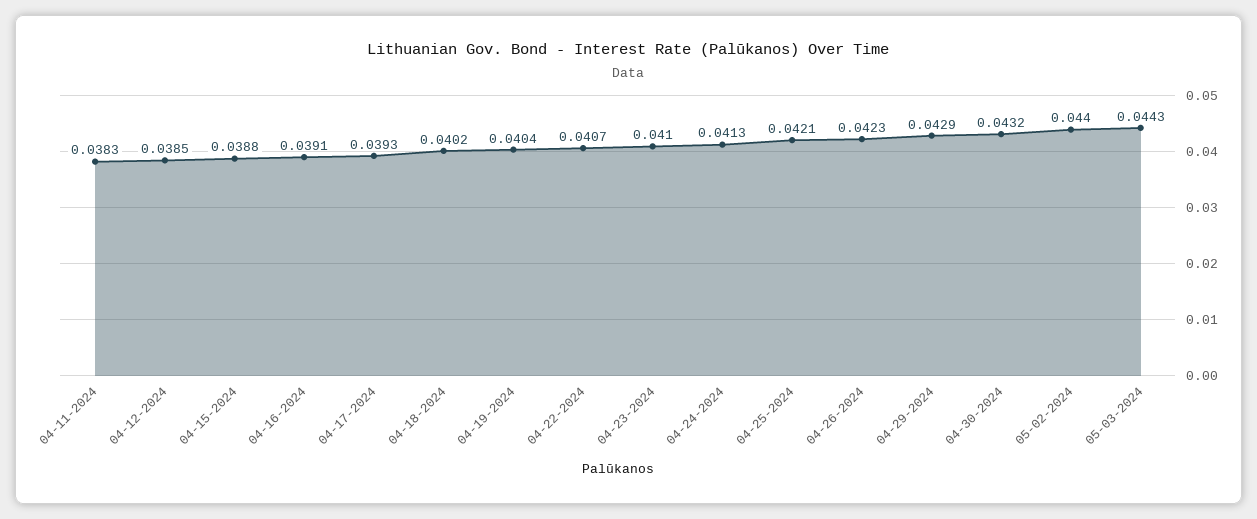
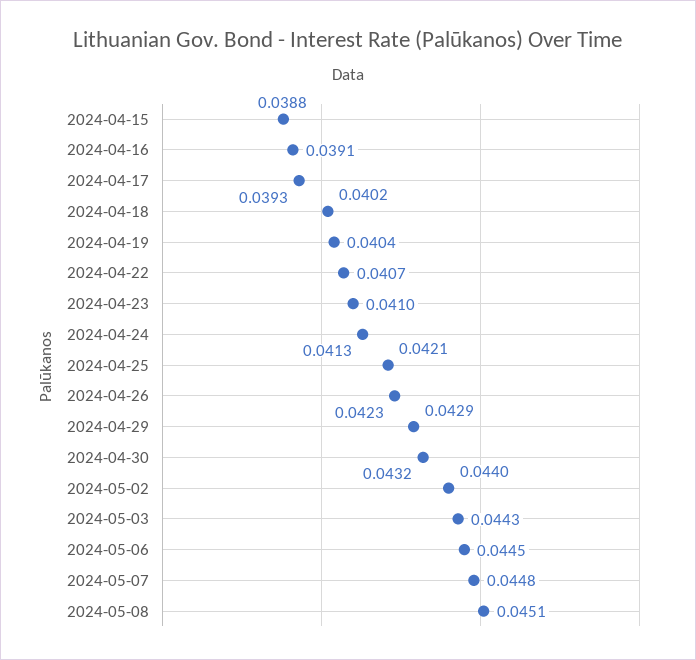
04-11-2024: 0.0383 -> none
04-12-2024: 0.0385 -> none
2024-05-06: none -> 0.0445
2024-05-07: none -> 0.0448
2024-05-08: none -> 0.0451

